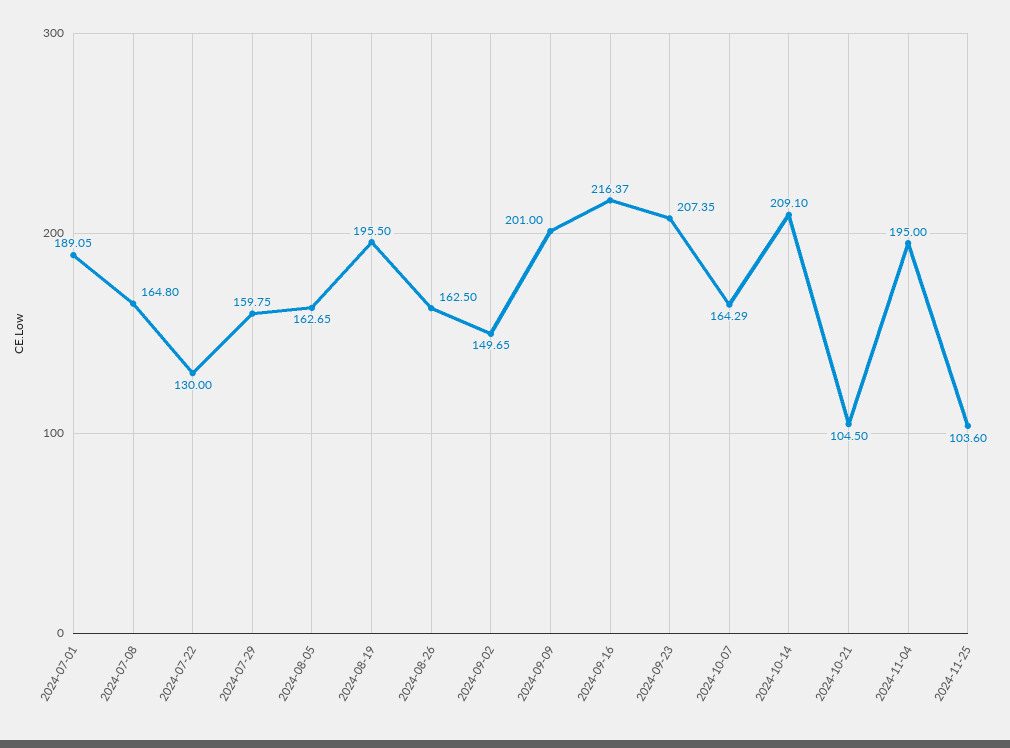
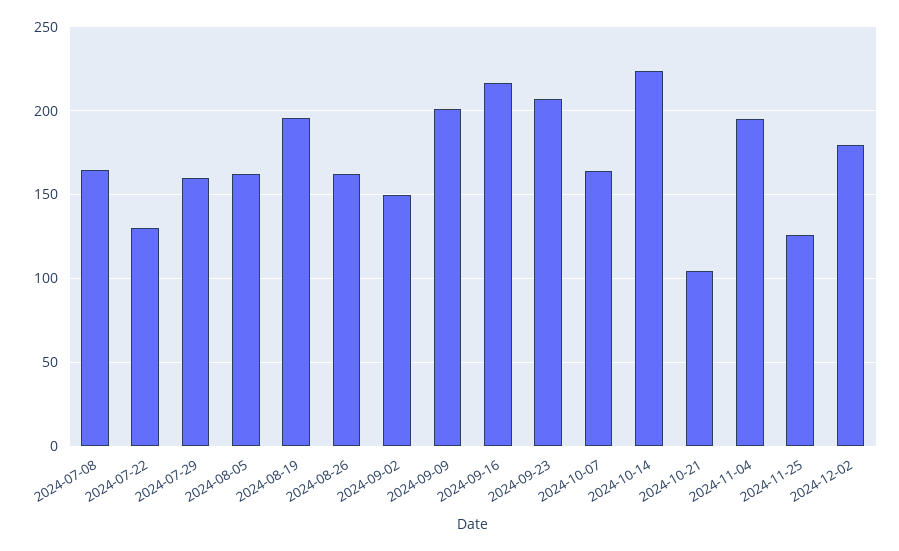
2024-07-01: 189.05 -> none
2024-10-14: 209.1 -> 225
2024-11-25: 103.6 -> 125
2024-12-02: none -> 180

